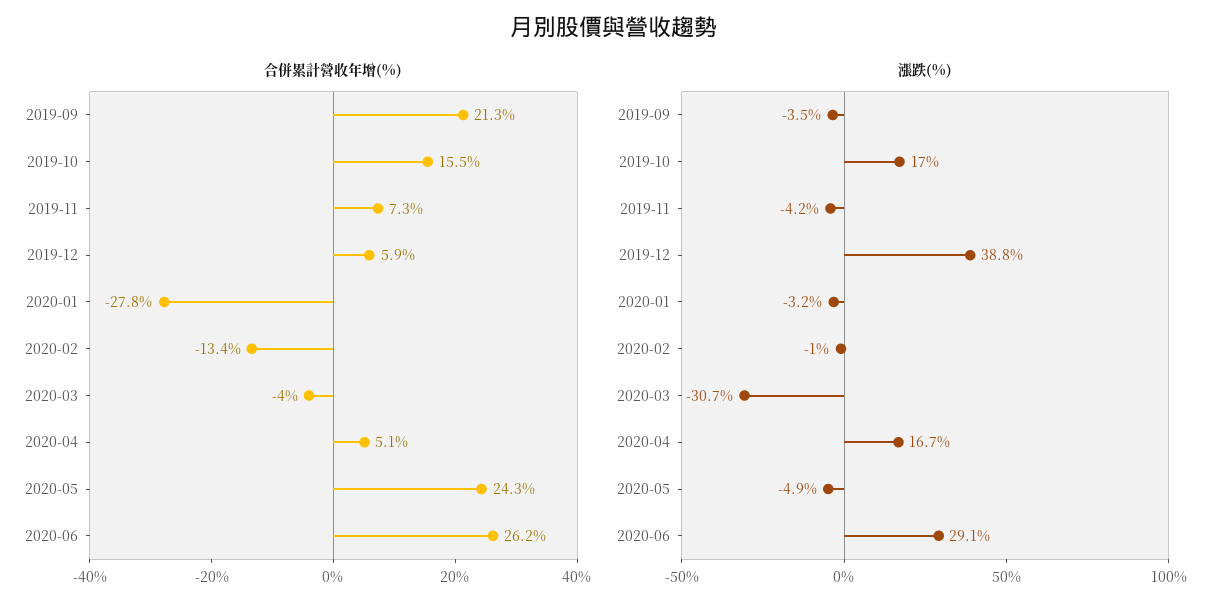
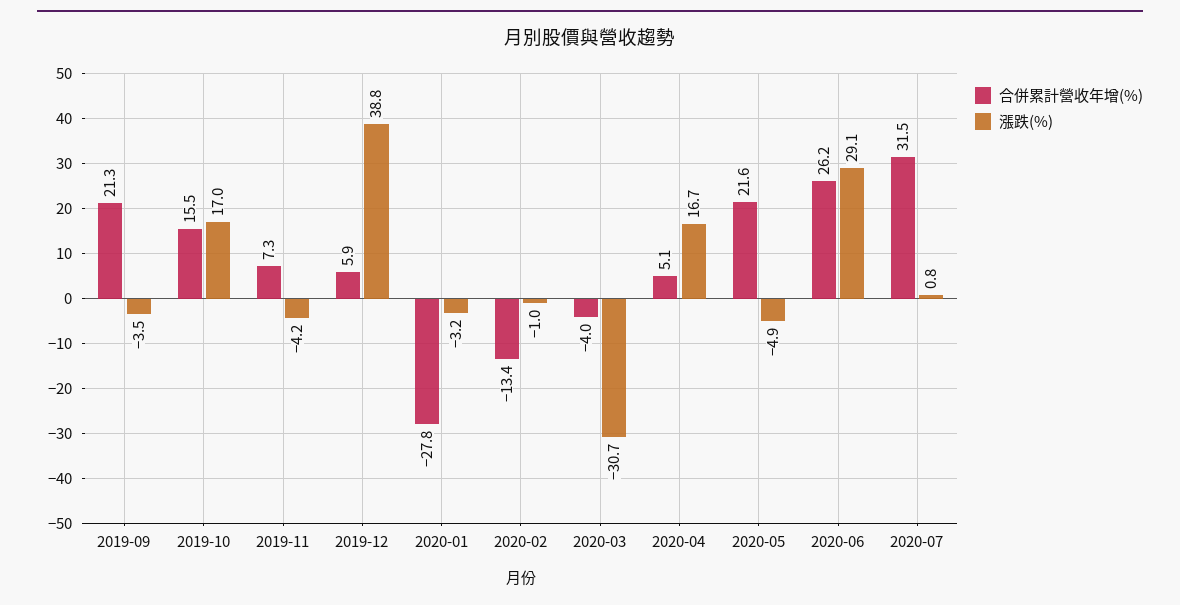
合併累計營收年增(%), 2020-05: 24.3 -> 21.6
合併累計營收年增(%), 2020-07: none -> 31.5
漲跌(%), 2020-07: none -> 0.8

